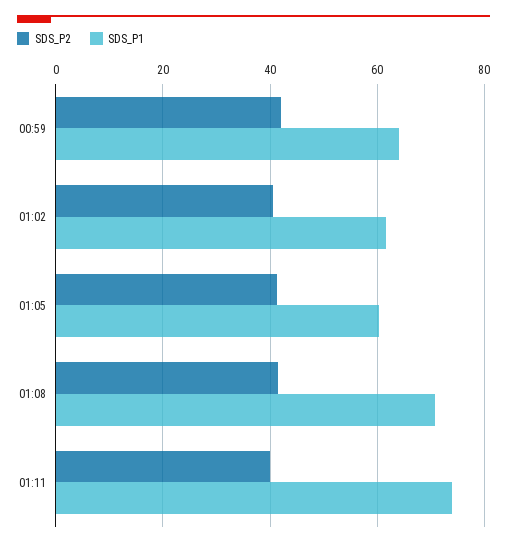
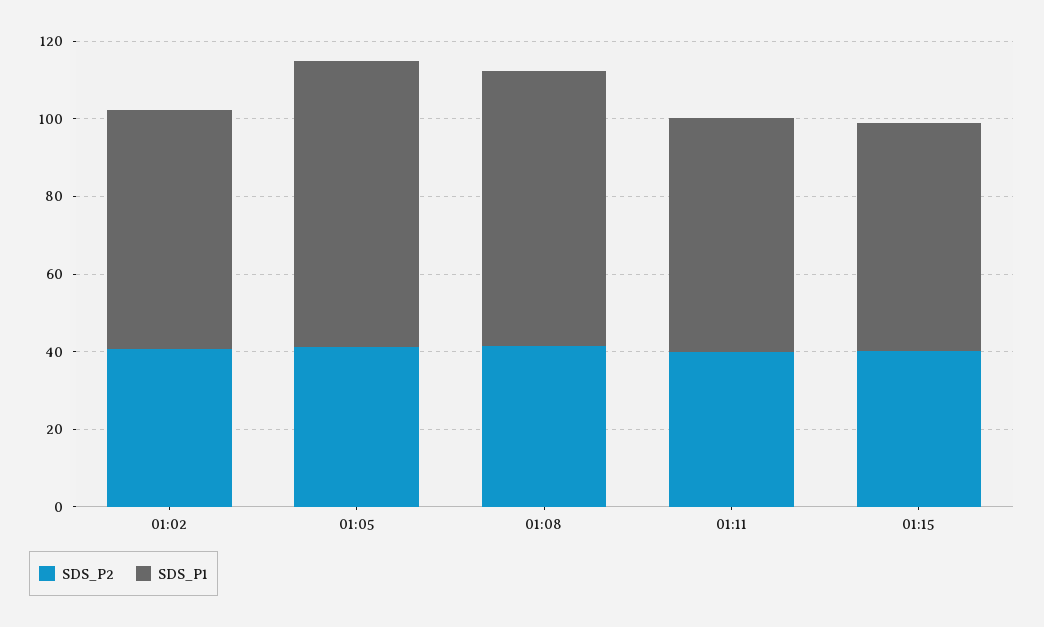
SDS_P2, 00:59: 42 -> none
SDS_P1, 00:59: 64 -> none
SDS_P1, 01:05: 60 -> 75
SDS_P1, 01:11: 74 -> 60
SDS_P2, 01:15: none -> 40
SDS_P1, 01:15: none -> 60

